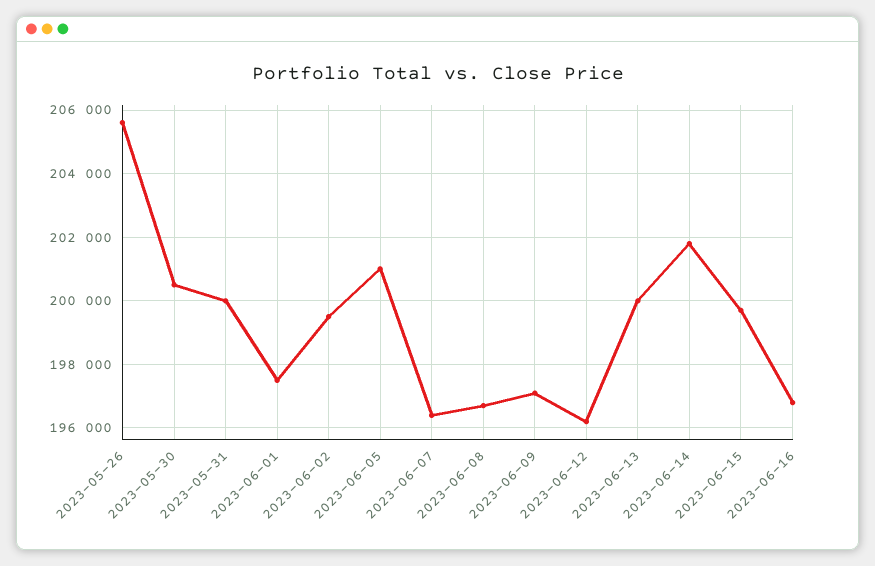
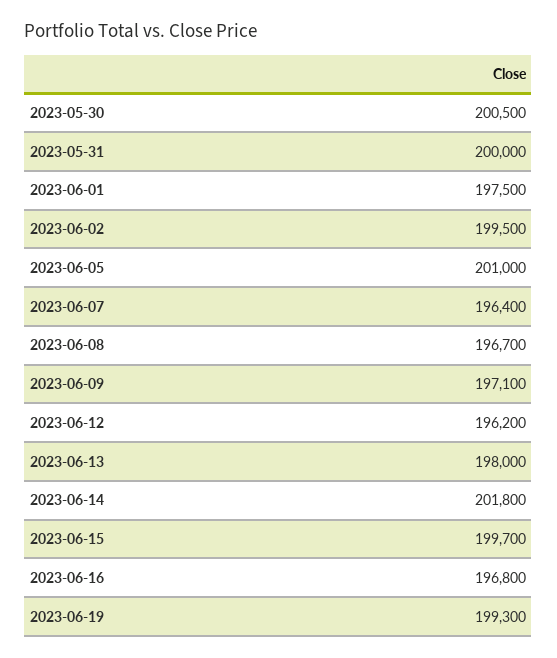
2023-05-26: 205600 -> none
2023-06-13: 200000 -> 198000
2023-06-19: none -> 199300

